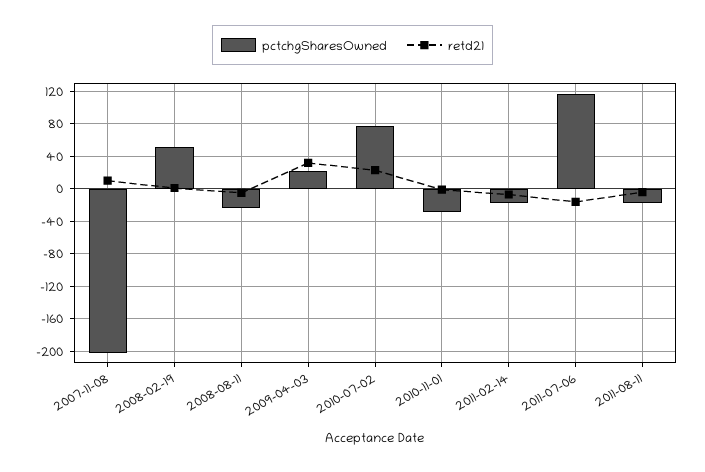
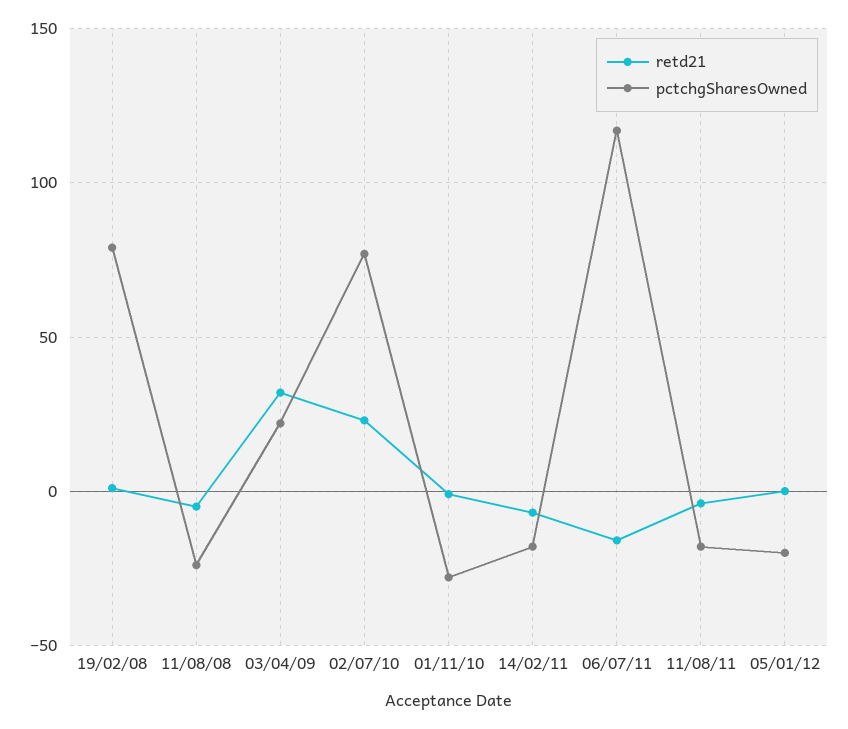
pctchgSharesOwned, 2007-11-08: -200 -> none
retd21, 2007-11-08: 10 -> none
pctchgSharesOwned, 2008-02-19: 50 -> 80
retd21, 05/01/12: none -> 0
pctchgSharesOwned, 05/01/12: none -> -20

